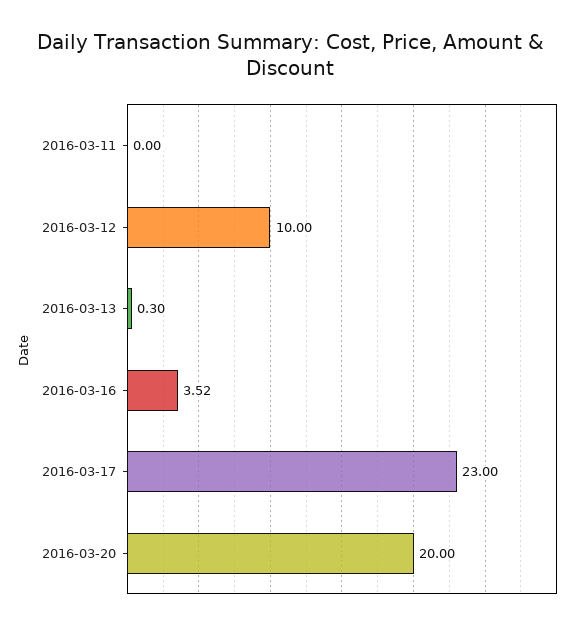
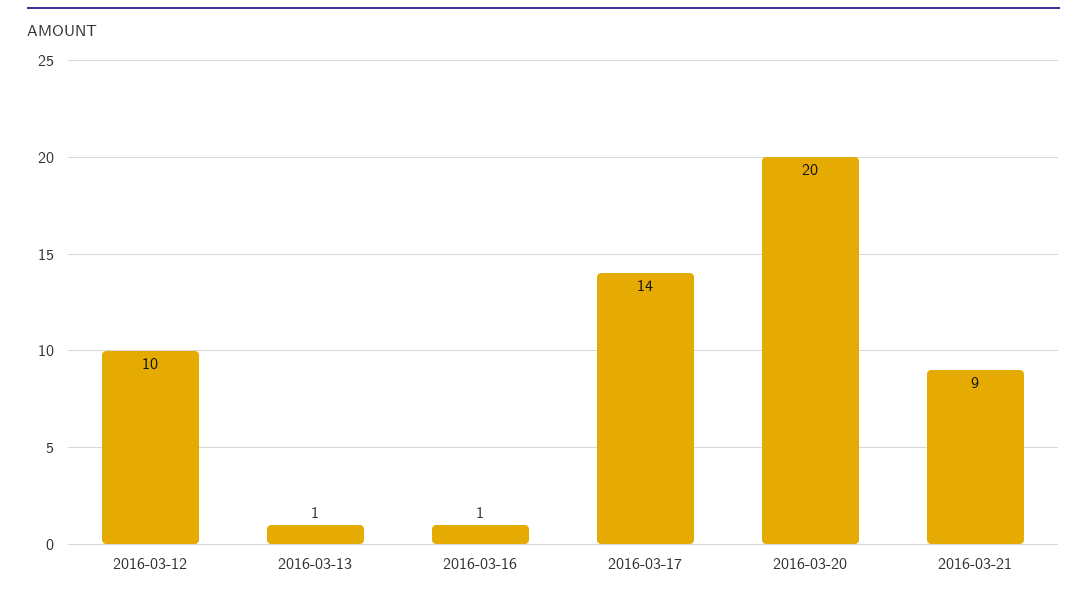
2016-03-11: 0 -> none
2016-03-13: 0.3 -> 1
2016-03-16: 3.52 -> 1
2016-03-17: 23 -> 14
2016-03-21: none -> 9

